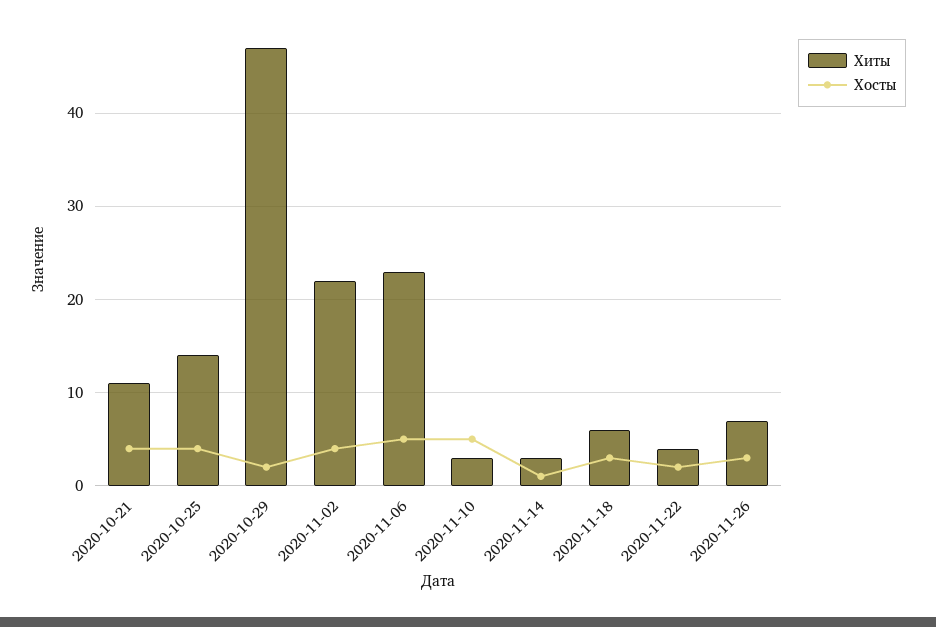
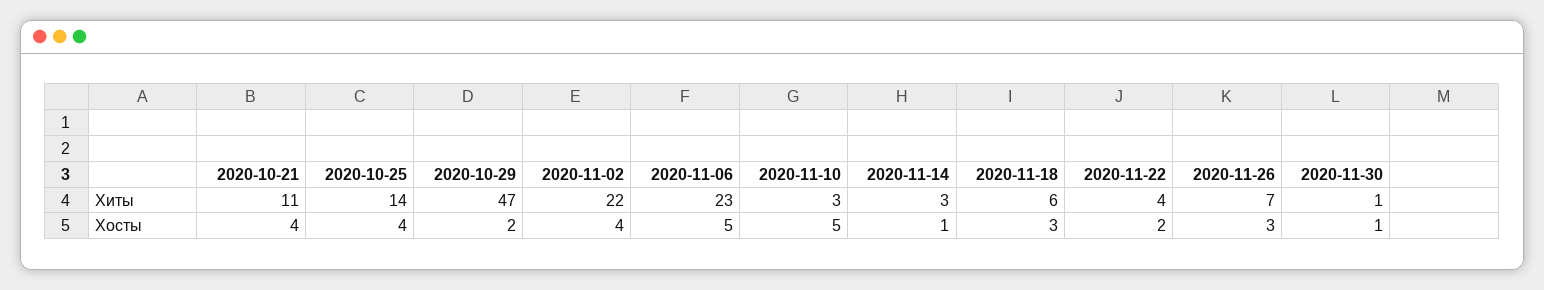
Хиты, 2020-11-30: none -> 1
Хосты, 2020-11-30: none -> 1

